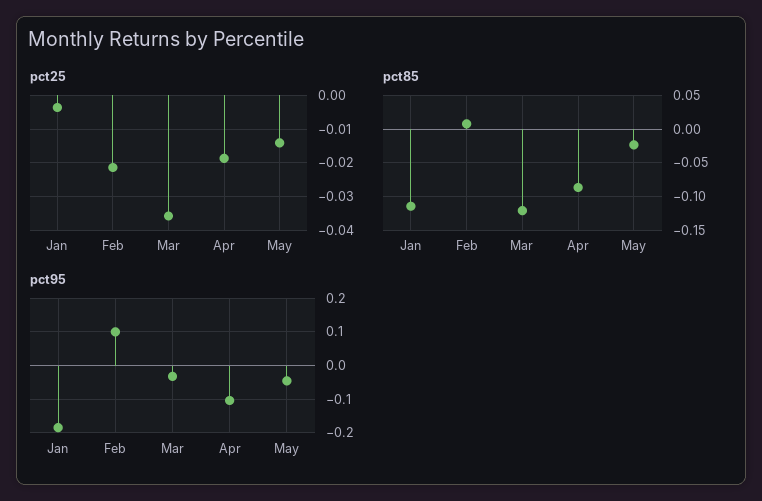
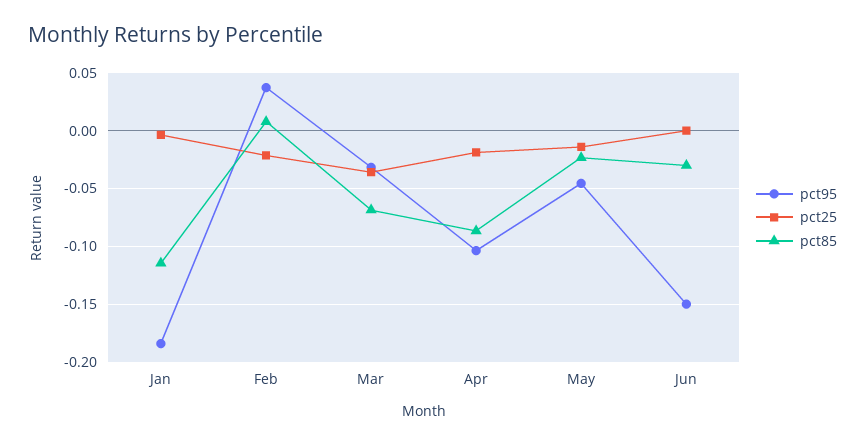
pct85, Mar: -0.12 -> -0.07
pct95, Feb: 0.1 -> 0.04
pct95, Jun: none -> -0.15
pct25, Jun: none -> 0
pct85, Jun: none -> -0.03

